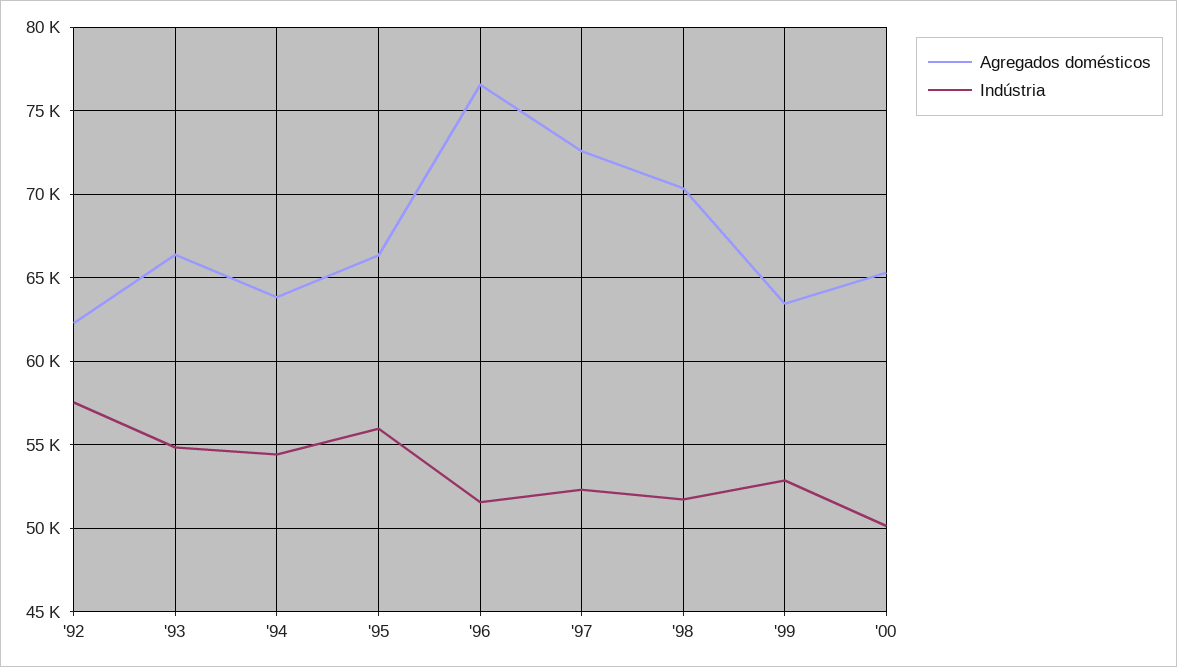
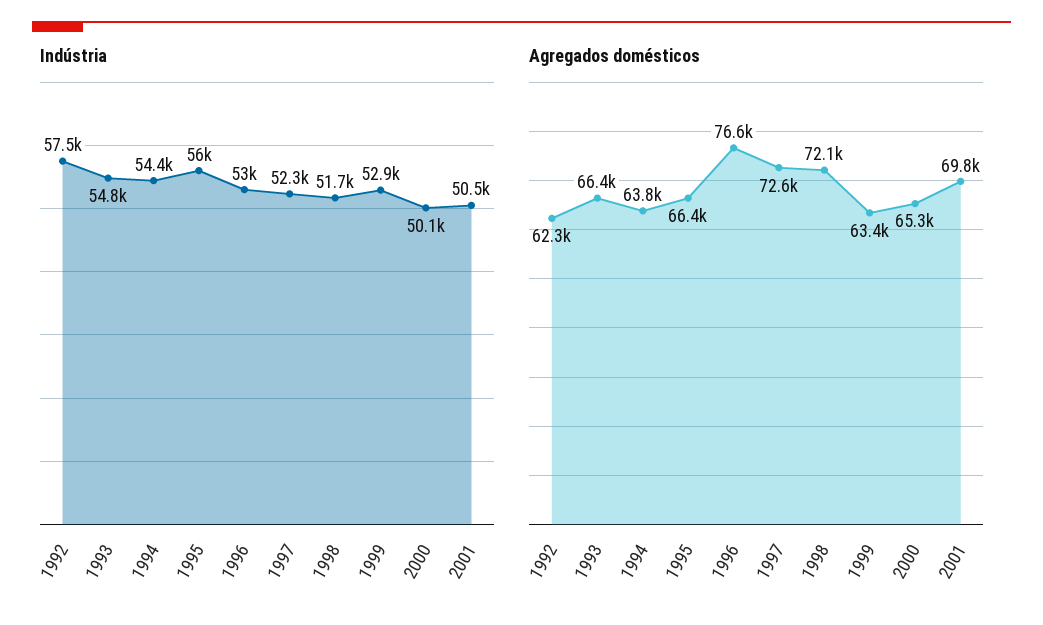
Indústria, '96: 51500 -> 53000
Agregados domésticos, '98: 70500 -> 72100
Indústria, 2001: none -> 50500
Agregados domésticos, 2001: none -> 69800

